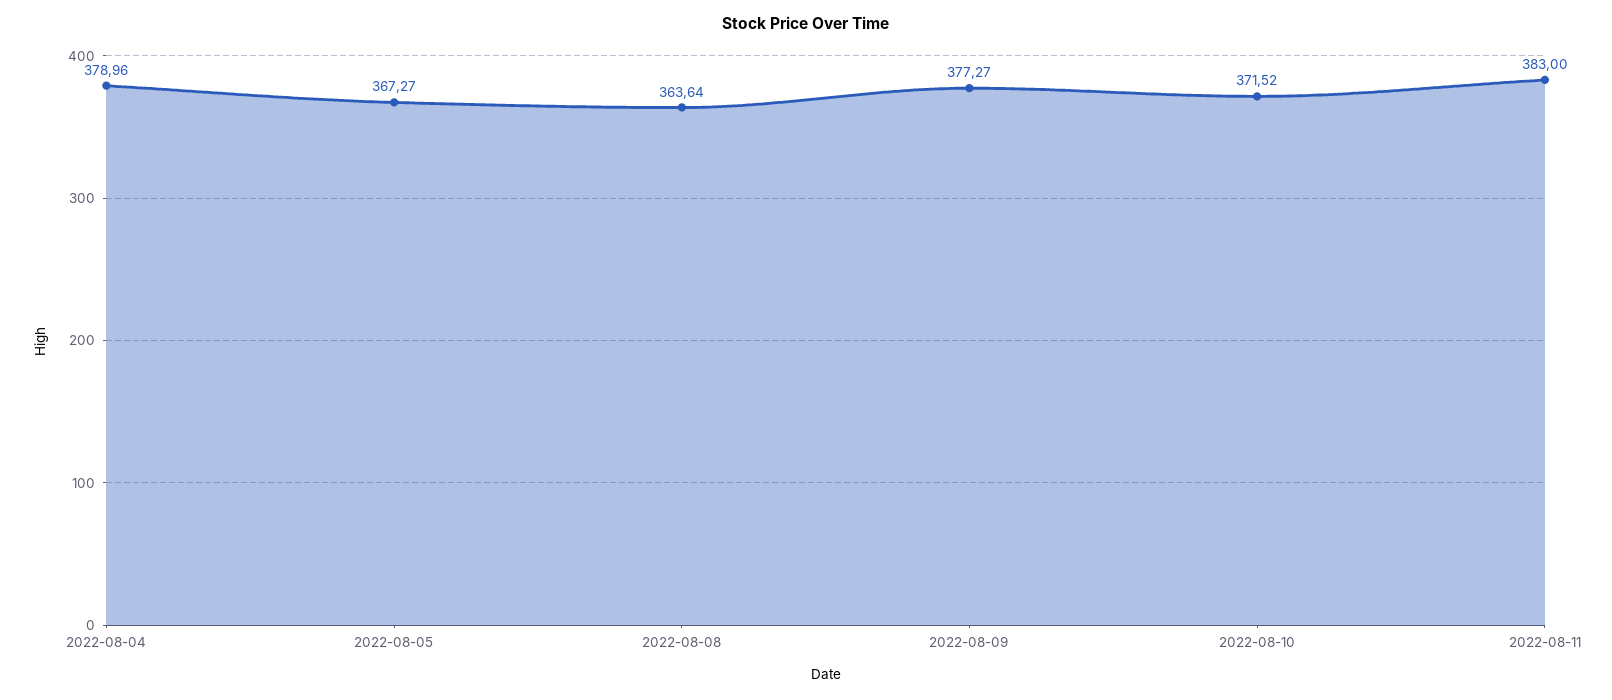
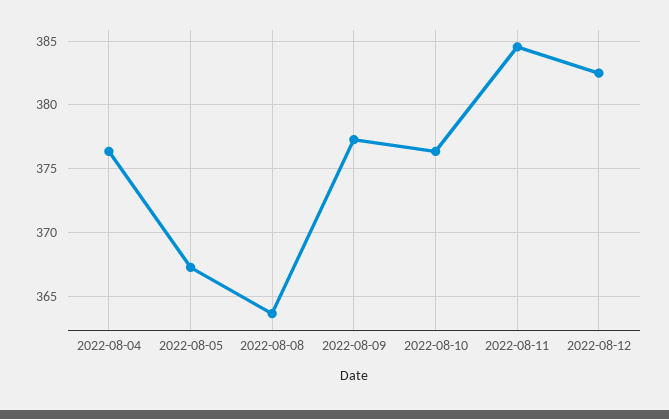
2022-08-04: 378.96 -> 376.5
2022-08-10: 371.52 -> 376.5
2022-08-11: 383 -> 384.5
2022-08-12: none -> 382.5

